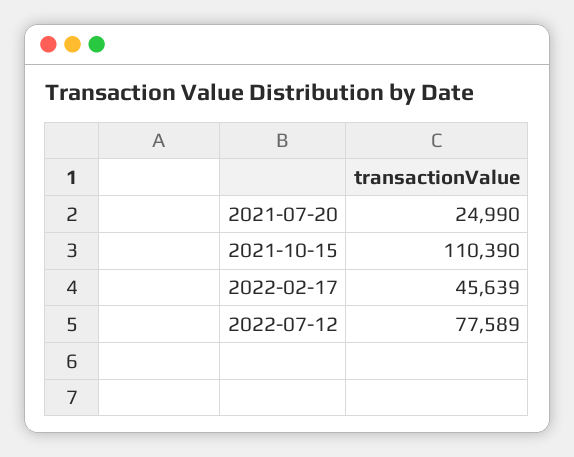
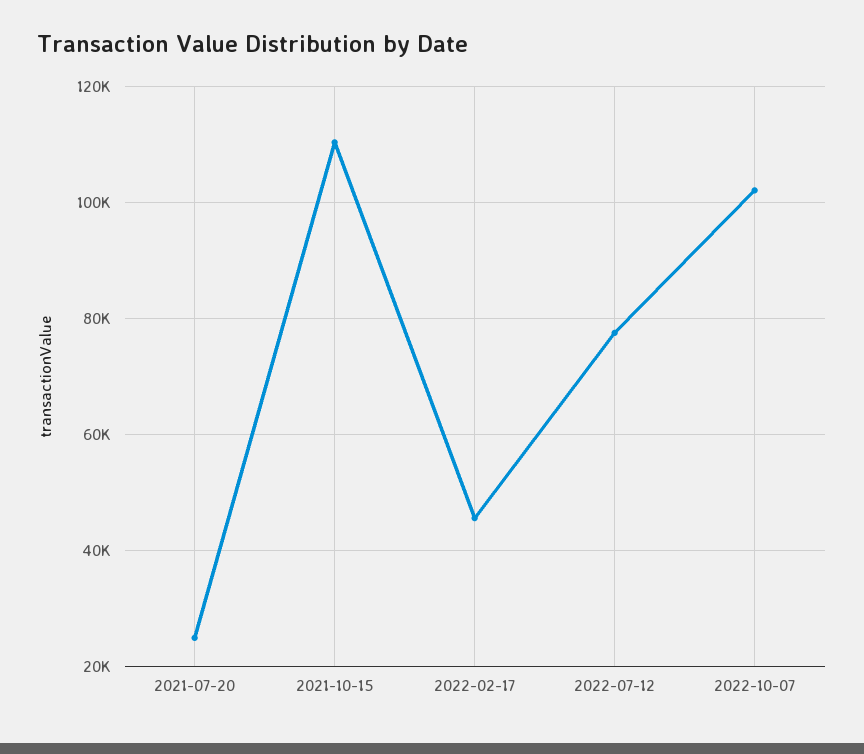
2022-10-07: none -> 102000

